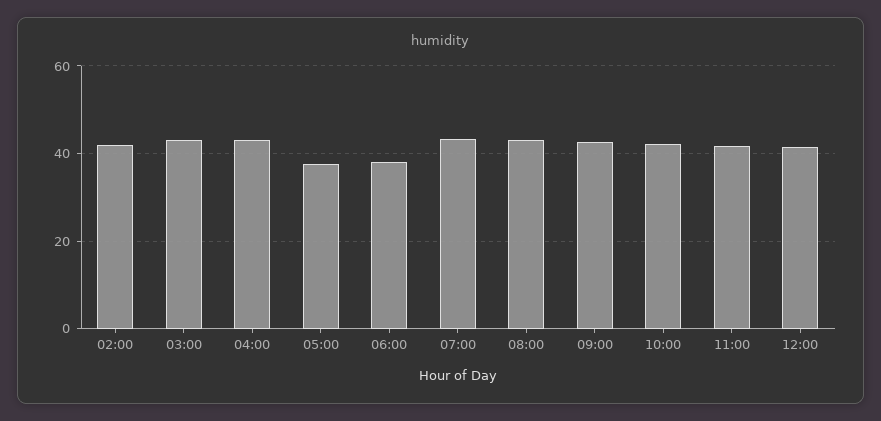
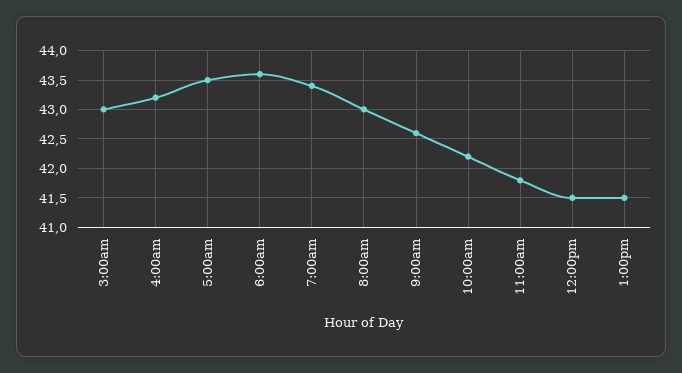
02:00: 42 -> none
05:00: 38 -> 43.5
06:00: 38 -> 43.5
1:00pm: none -> 41.5

